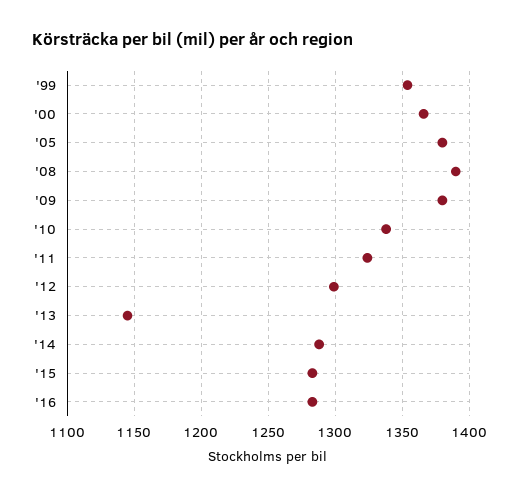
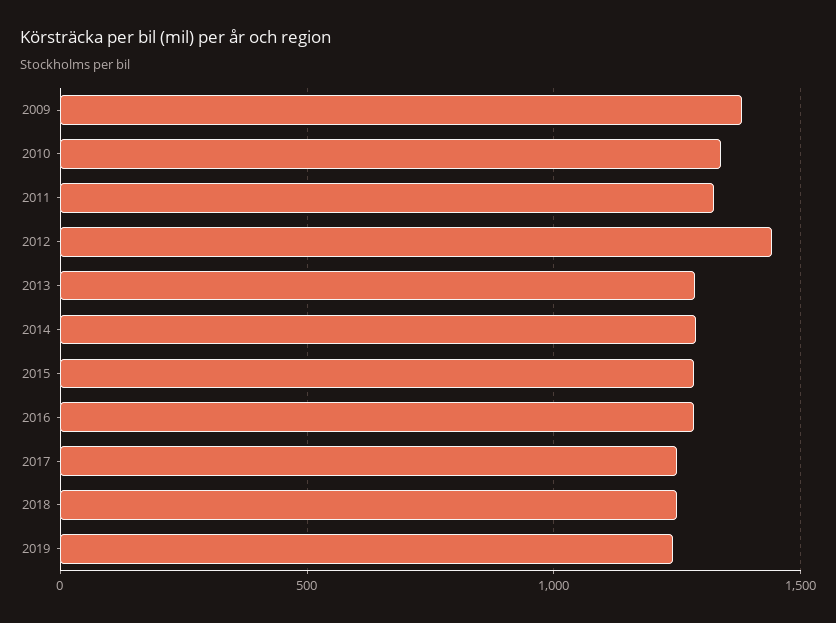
'99: 1355 -> none
'00: 1365 -> none
'05: 1380 -> none
'08: 1390 -> none
'12: 1300 -> 1450
'13: 1145 -> 1300
2017: none -> 1250
2018: none -> 1250
2019: none -> 1250

